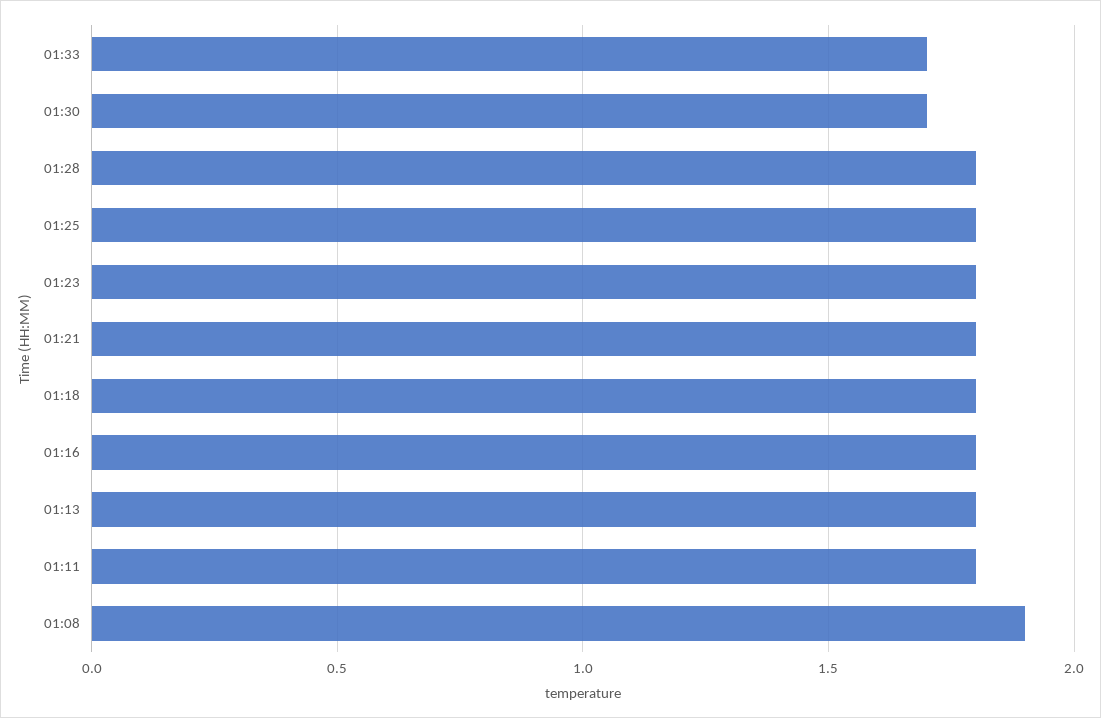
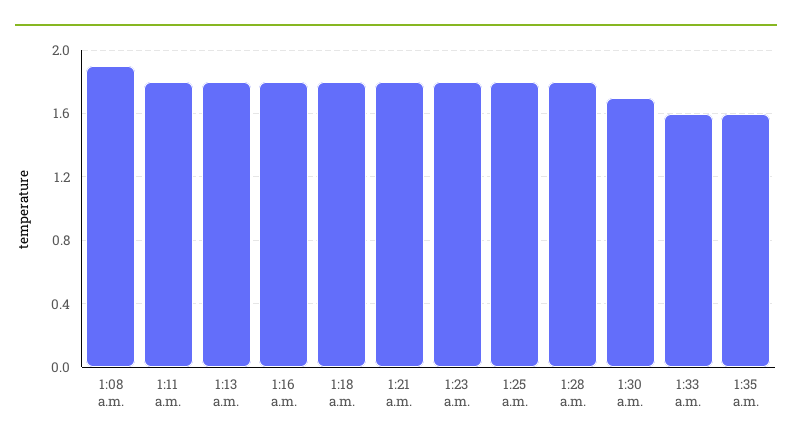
01:33: 1.7 -> 1.6
1:35 a.m.: none -> 1.6

